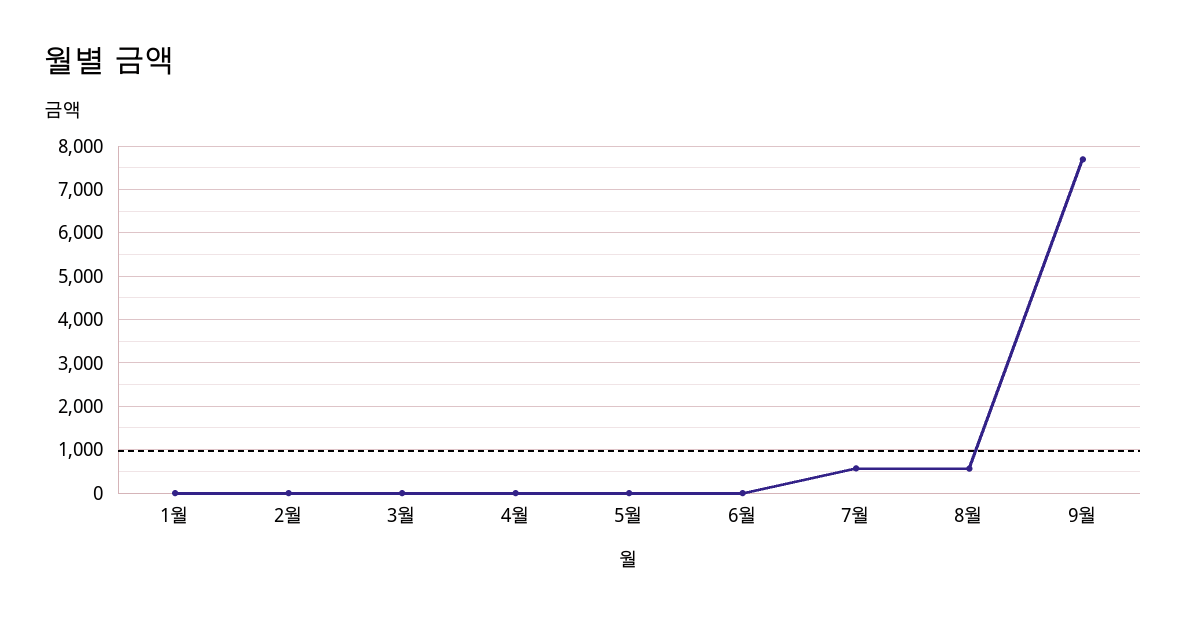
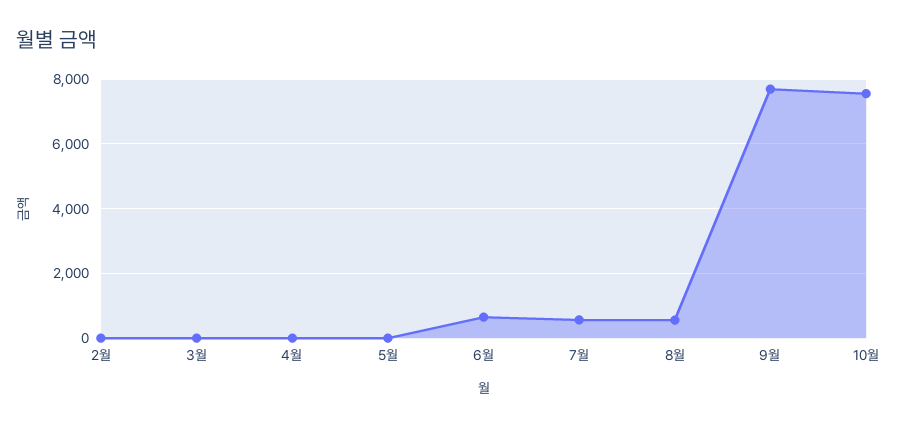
1월: 0 -> none
6월: 0 -> 600
10월: none -> 7600

